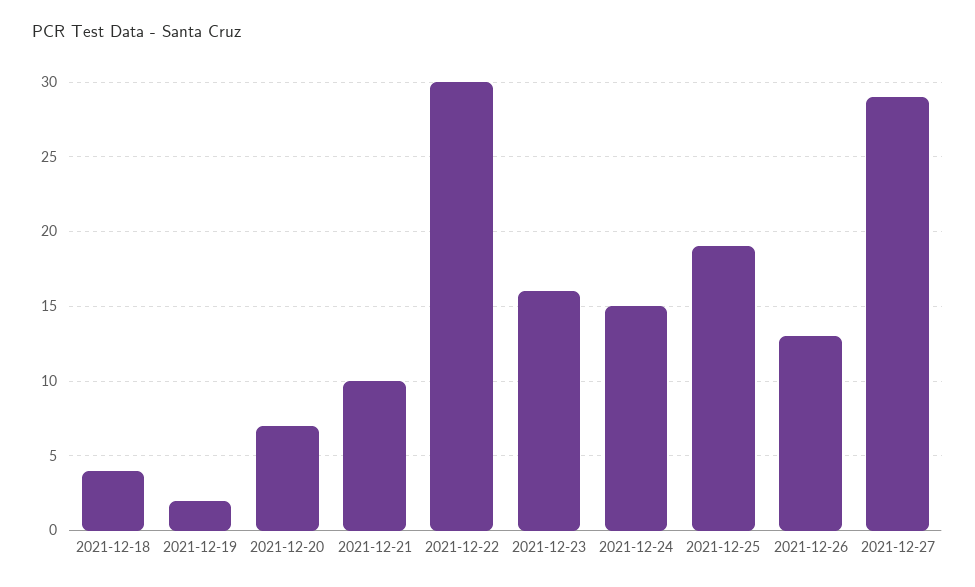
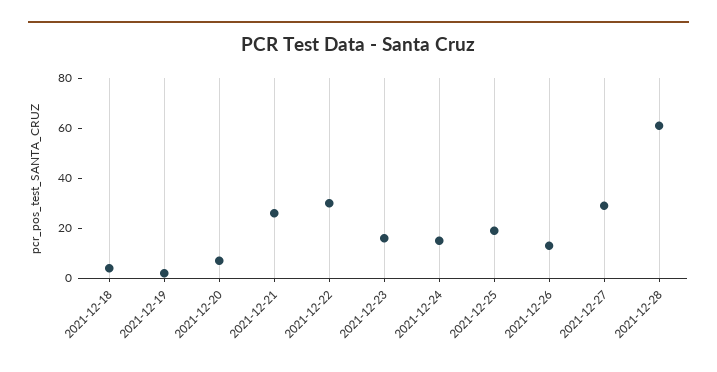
2021-12-21: 10 -> 25
2021-12-28: none -> 60

